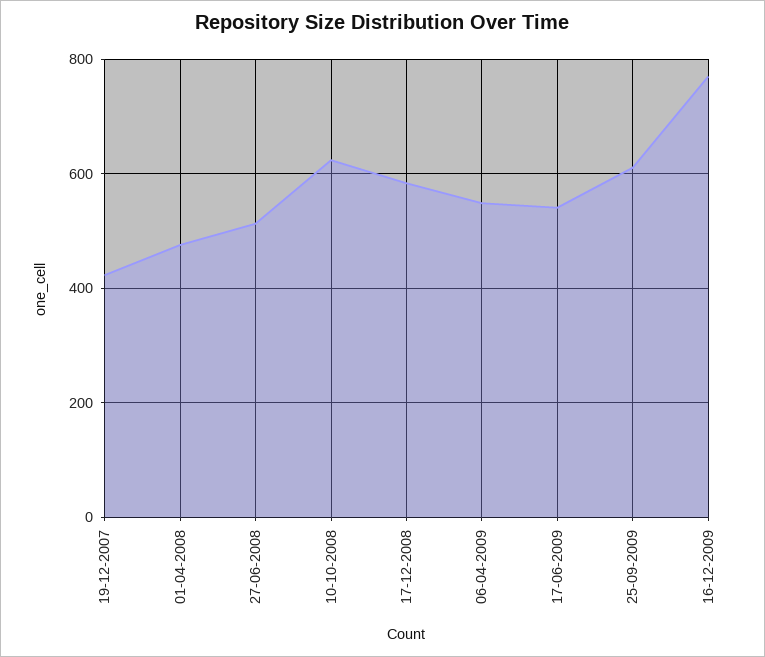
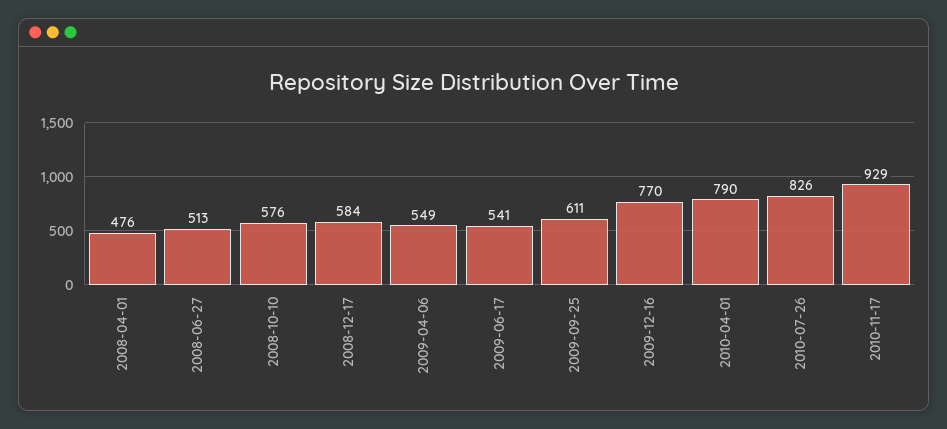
19-12-2007: 420 -> none
10-10-2008: 620 -> 576
2010-04-01: none -> 790
2010-07-26: none -> 826
2010-11-17: none -> 929

